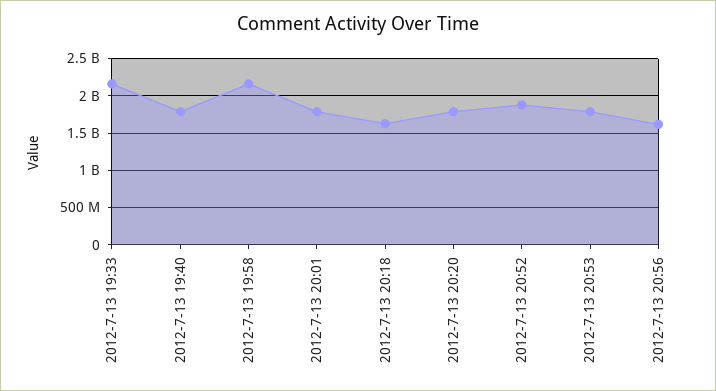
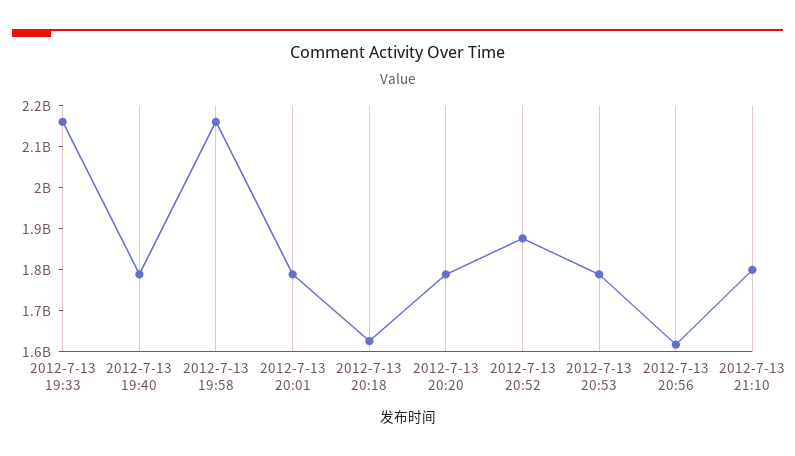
2012-7-13 21:10: none -> 1800000000

